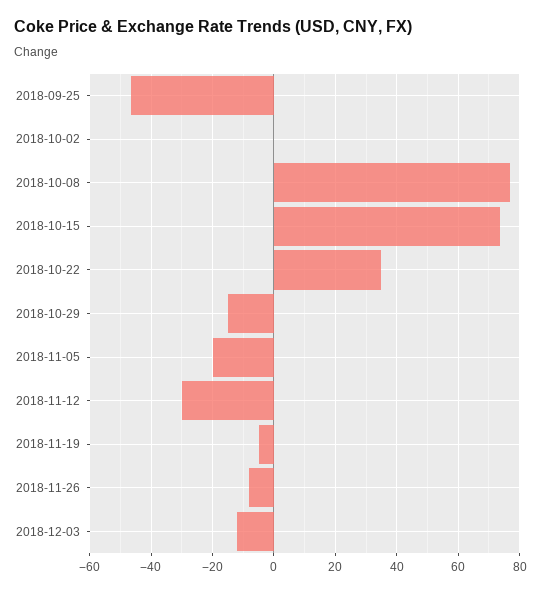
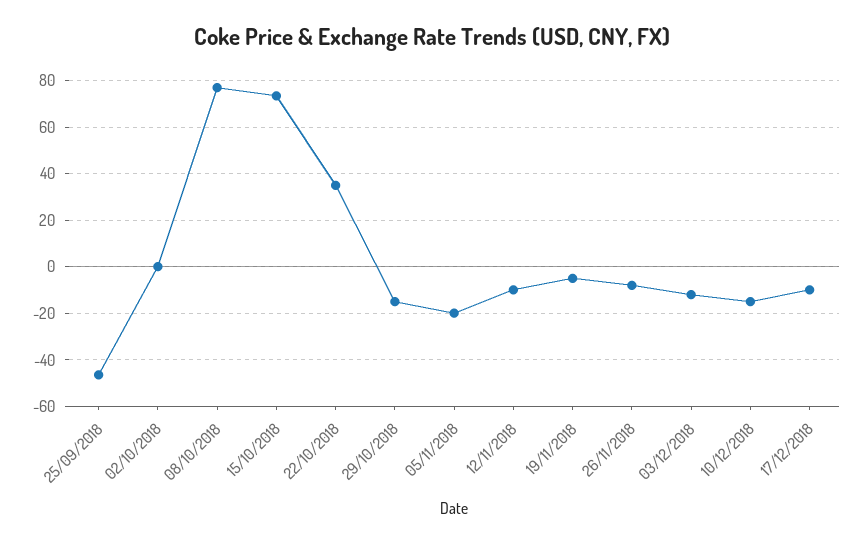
2018-11-12: -30 -> -10
10/12/2018: none -> -15
17/12/2018: none -> -10

